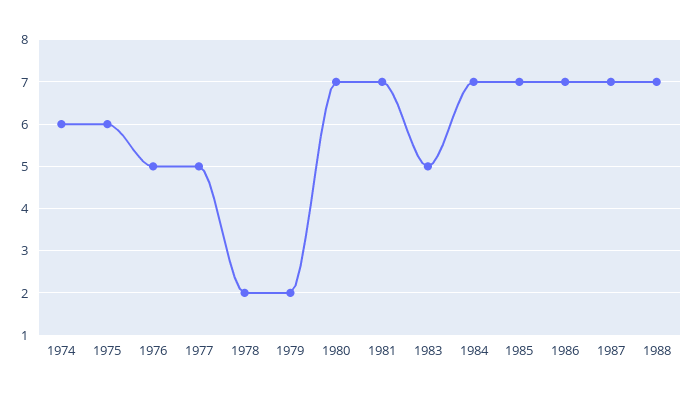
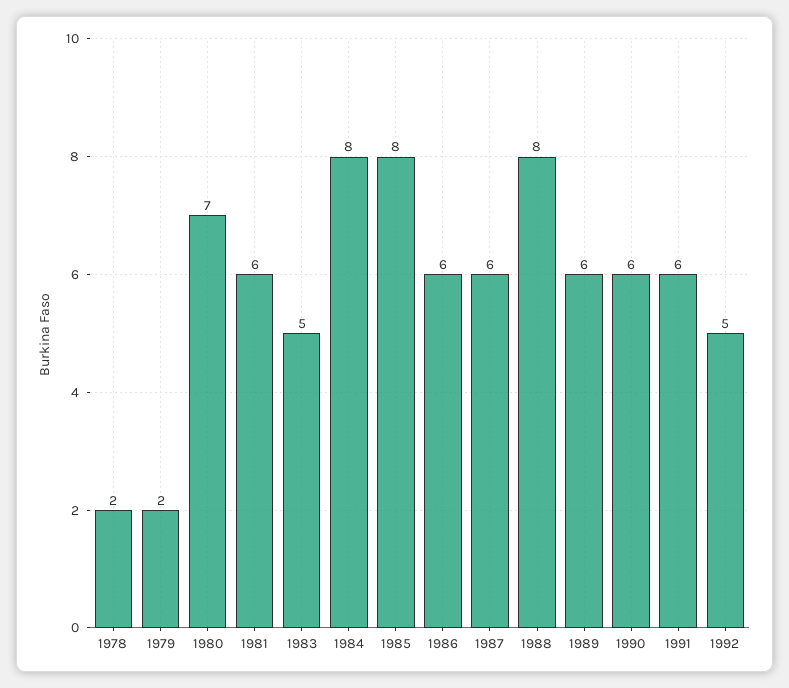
1974: 6 -> none
1975: 6 -> none
1976: 5 -> none
1977: 5 -> none
1981: 7 -> 6
1984: 7 -> 8
1985: 7 -> 8
1986: 7 -> 6
1987: 7 -> 6
1988: 7 -> 8
1989: none -> 6
1990: none -> 6
1991: none -> 6
1992: none -> 5

